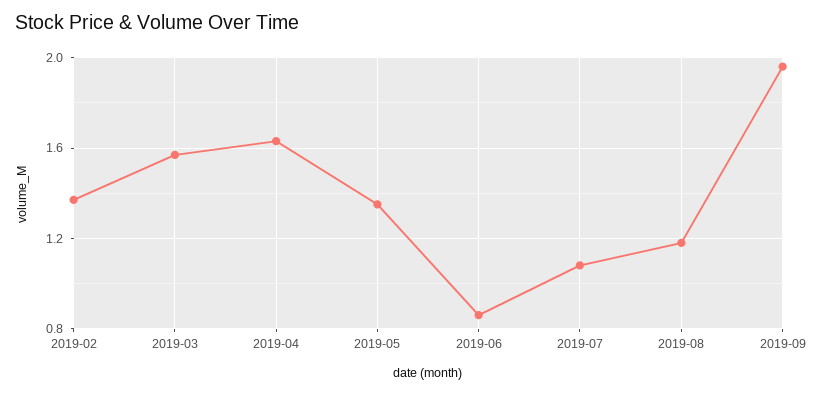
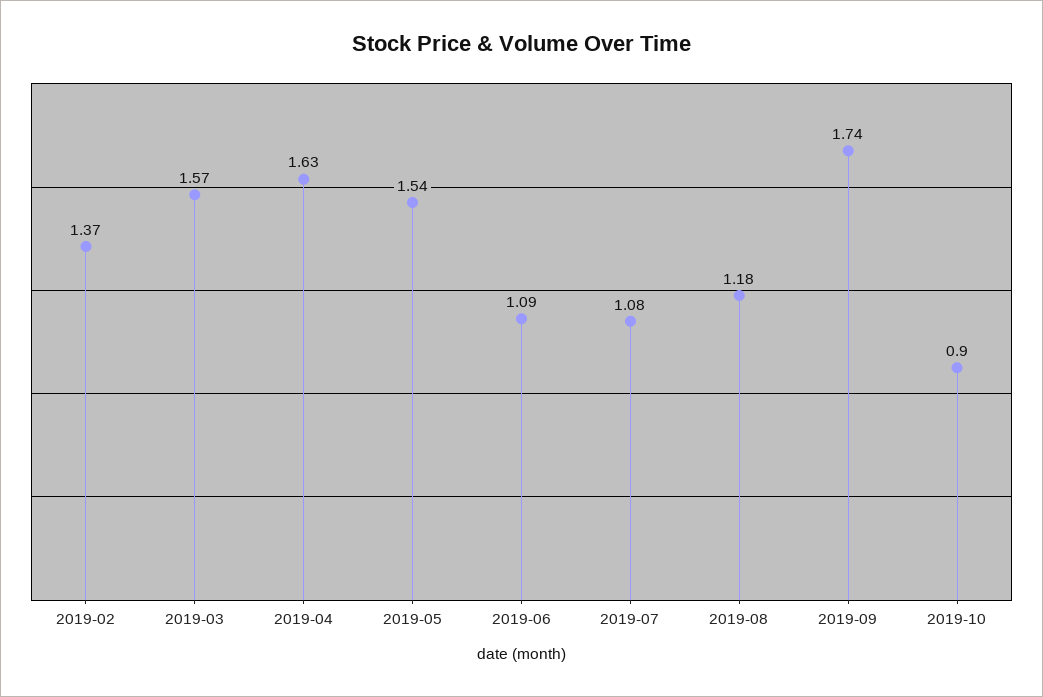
2019-05: 1.35 -> 1.54
2019-06: 0.85 -> 1.09
2019-09: 1.95 -> 1.74
2019-10: none -> 0.9

